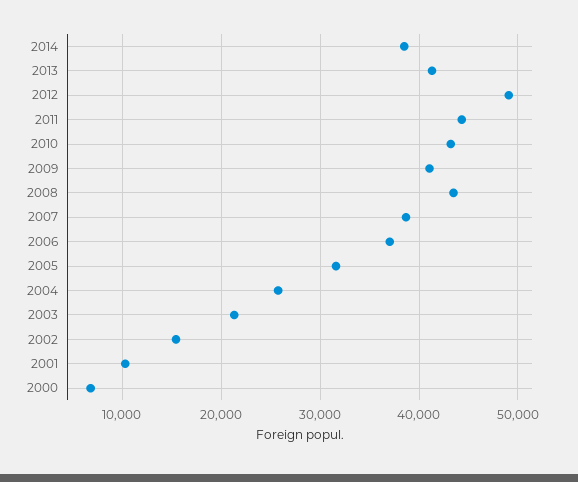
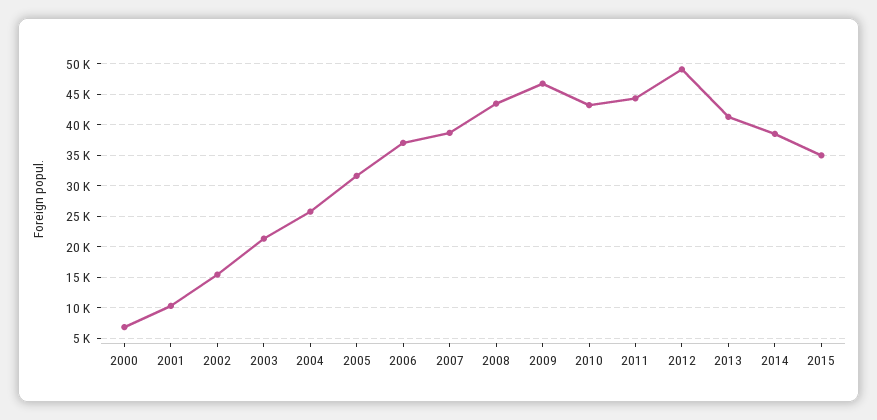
2009: 41000 -> 47000
2015: none -> 35000

